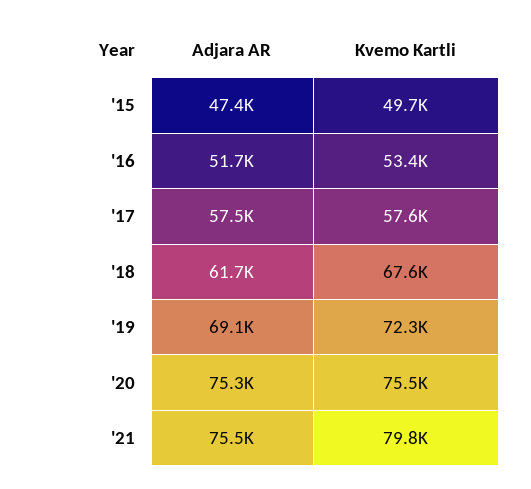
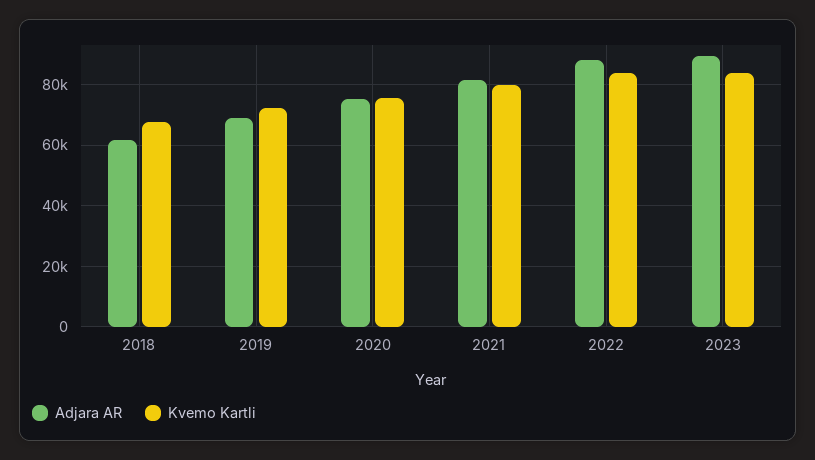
Adjara AR, '15: 47400 -> none
Kvemo Kartli, '15: 49700 -> none
Adjara AR, '16: 51700 -> none
Kvemo Kartli, '16: 53400 -> none
Adjara AR, '17: 57500 -> none
Kvemo Kartli, '17: 57600 -> none
Adjara AR, '21: 75500 -> 82000
Adjara AR, 2022: none -> 88000
Kvemo Kartli, 2022: none -> 84000
Adjara AR, 2023: none -> 90000
Kvemo Kartli, 2023: none -> 84000

